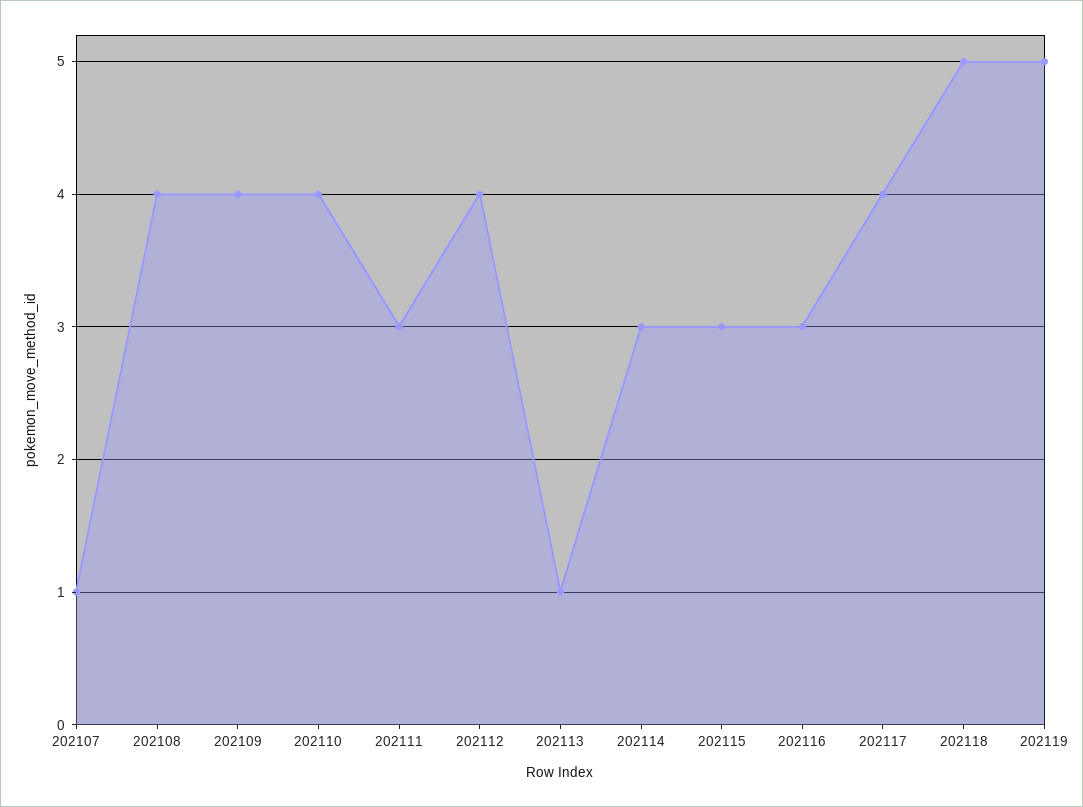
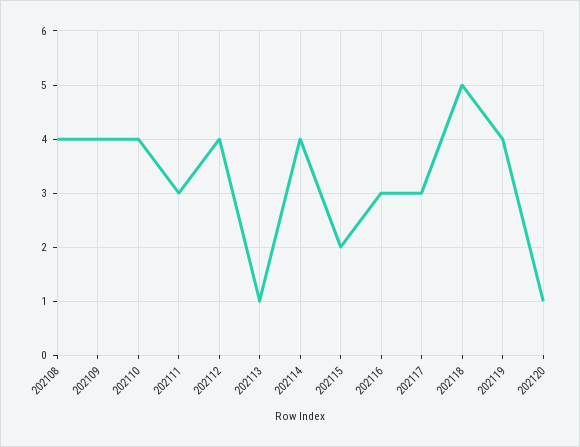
202107: 1 -> none
202114: 3 -> 4
202115: 3 -> 2
202117: 4 -> 3
202119: 5 -> 4
202120: none -> 1

